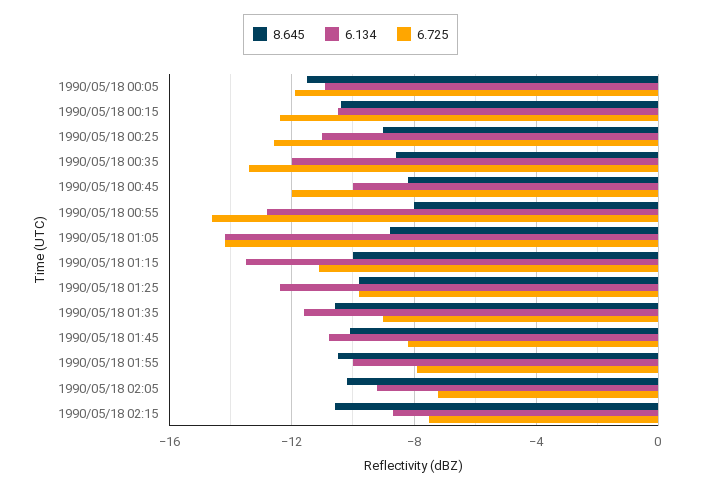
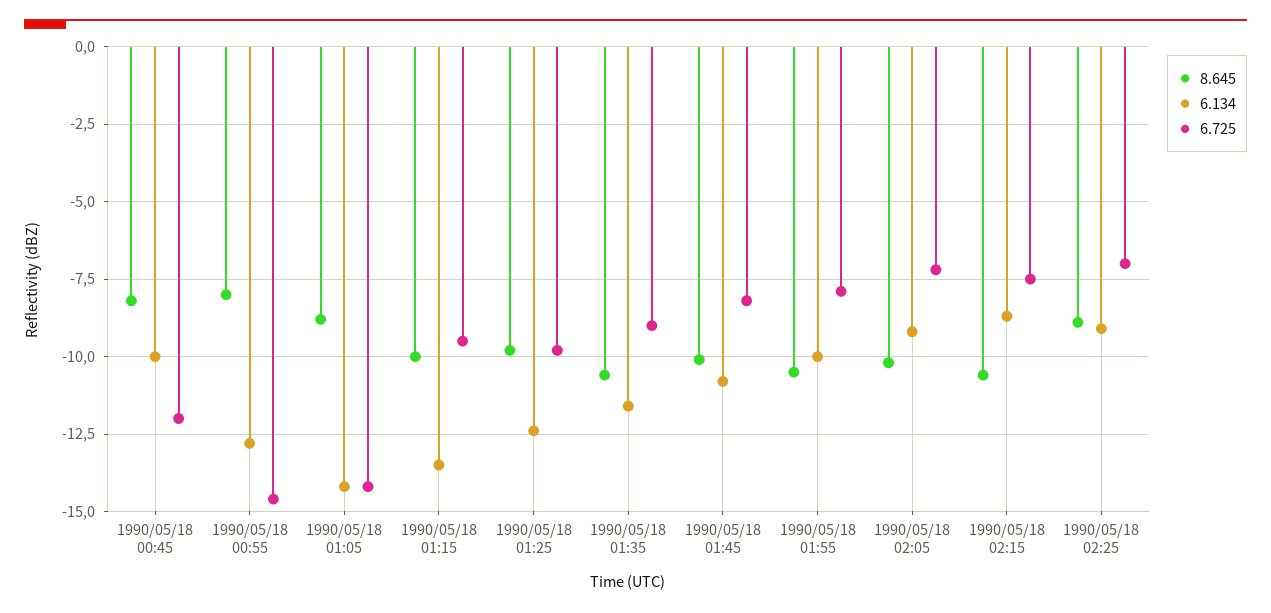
8.645, 1990/05/18 00:05: -11.5 -> none
6.134, 1990/05/18 00:05: -11 -> none
6.725, 1990/05/18 00:05: -12 -> none
8.645, 1990/05/18 00:15: -10.5 -> none
6.134, 1990/05/18 00:15: -10.5 -> none
6.725, 1990/05/18 00:15: -12.5 -> none
8.645, 1990/05/18 00:25: -9 -> none
6.134, 1990/05/18 00:25: -11 -> none
6.725, 1990/05/18 00:25: -12.5 -> none
8.645, 1990/05/18 00:35: -8.5 -> none
6.134, 1990/05/18 00:35: -12 -> none
6.725, 1990/05/18 00:35: -13.5 -> none
6.725, 1990/05/18 01:15: -11 -> -9.5
8.645, 1990/05/18 02:25: none -> -9
6.134, 1990/05/18 02:25: none -> -9
6.725, 1990/05/18 02:25: none -> -7

